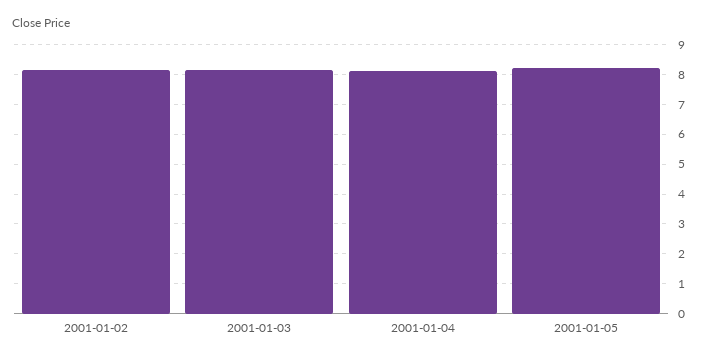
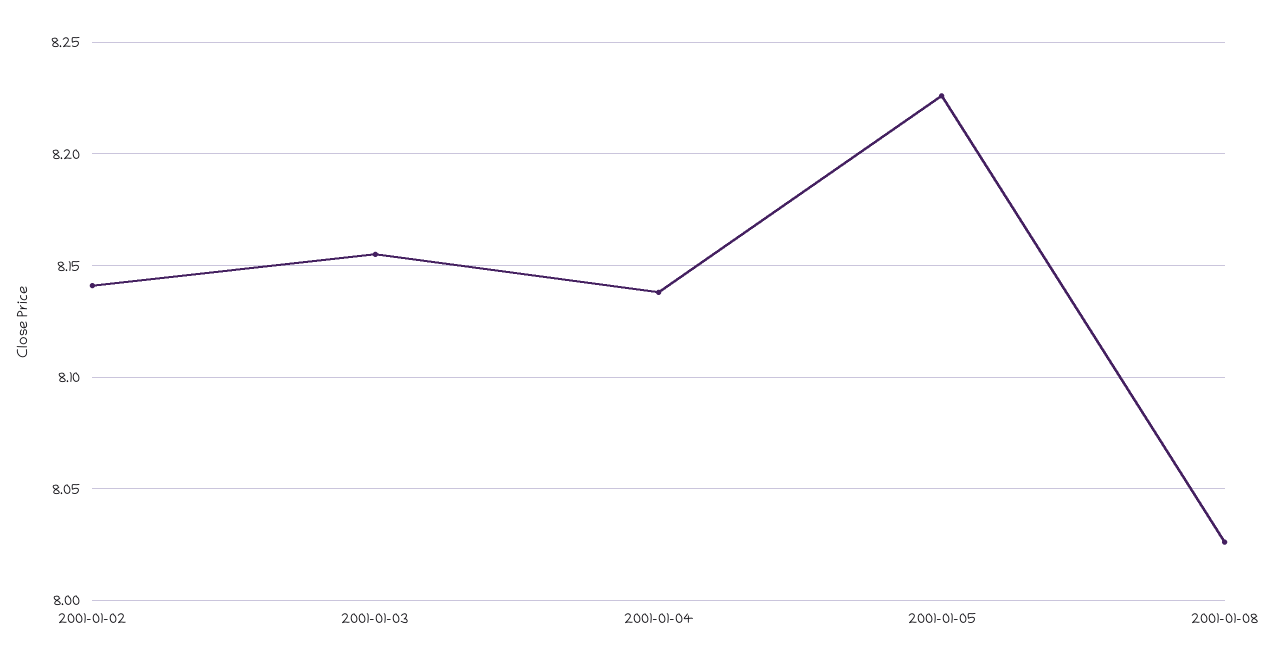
2001-01-08: none -> 8.025

